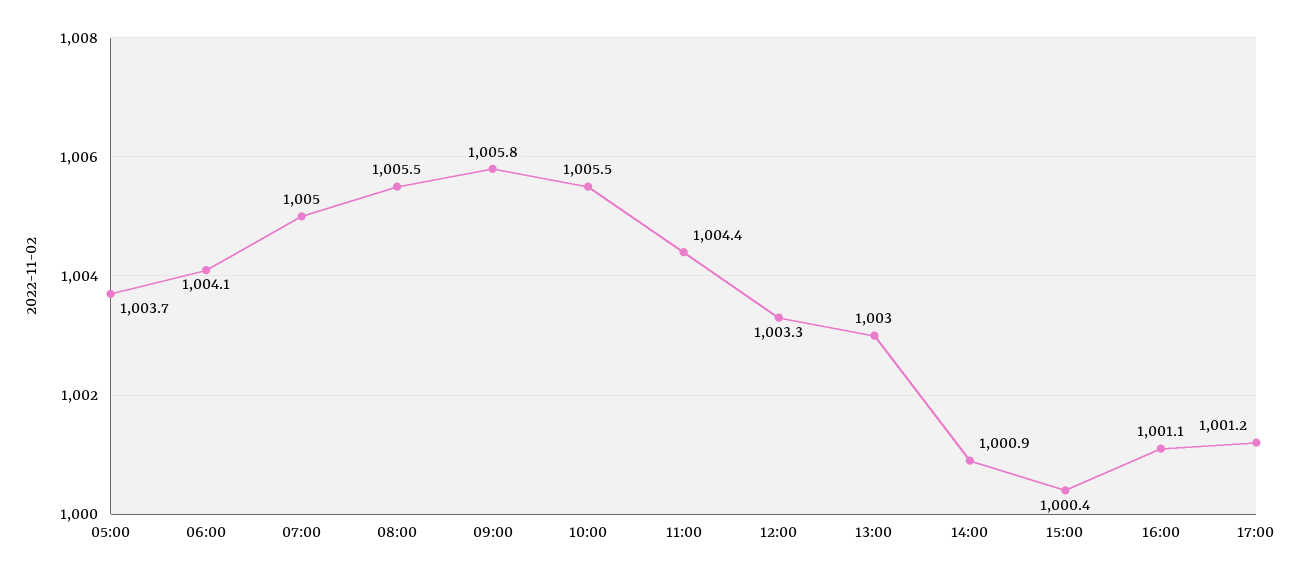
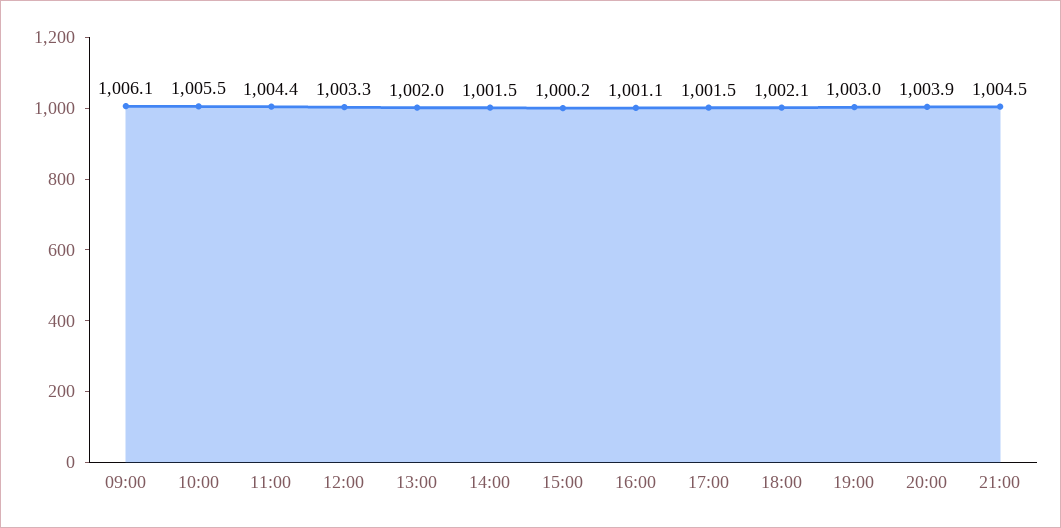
05:00: 1003.7 -> none
06:00: 1004.1 -> none
07:00: 1005 -> none
08:00: 1005.5 -> none
09:00: 1005.8 -> 1006.1
13:00: 1003 -> 1002
14:00: 1000.9 -> 1001.5
15:00: 1000.4 -> 1000.2
17:00: 1001.2 -> 1001.5
18:00: none -> 1002.1
19:00: none -> 1003
20:00: none -> 1003.9
21:00: none -> 1004.5

